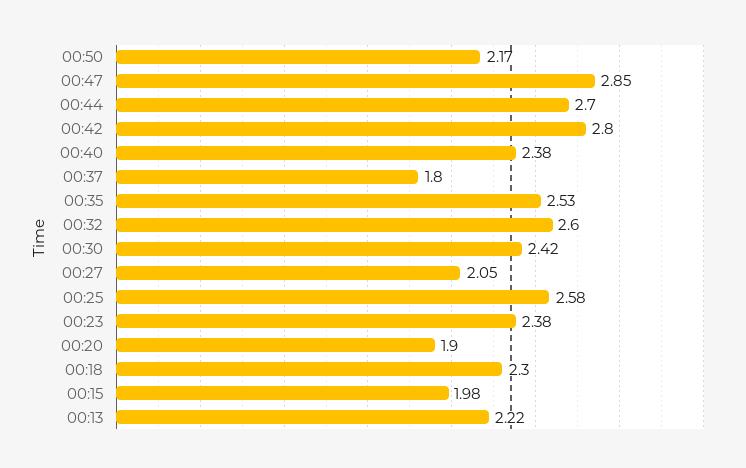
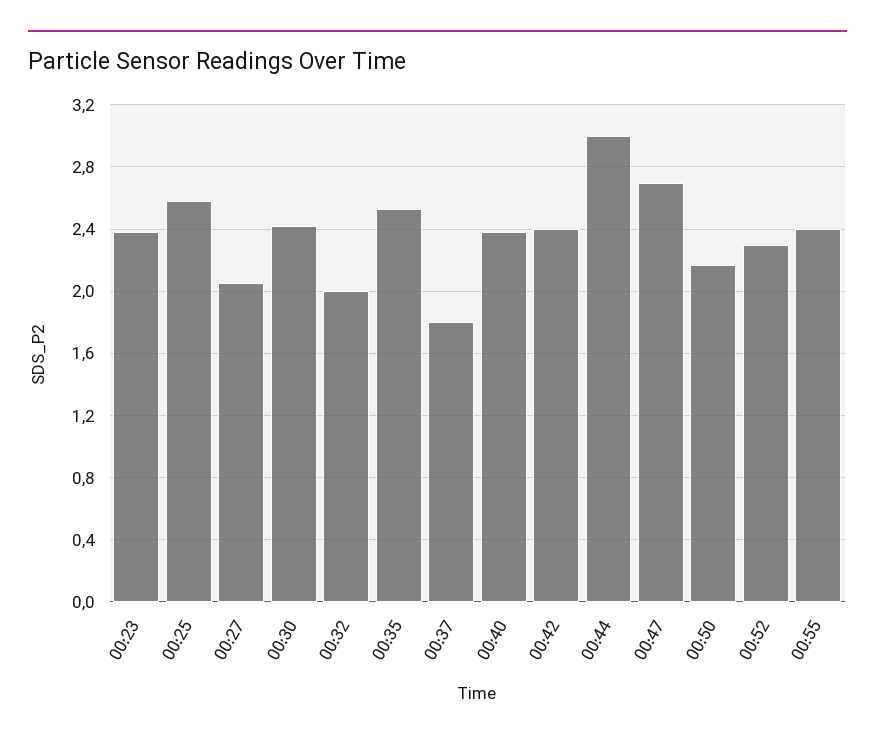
00:47: 2.85 -> 2.7
00:44: 2.7 -> 3
00:42: 2.8 -> 2.4
00:32: 2.6 -> 2
00:20: 1.9 -> none
00:18: 2.3 -> none
00:15: 1.98 -> none
00:13: 2.22 -> none
00:52: none -> 2.3
00:55: none -> 2.4

